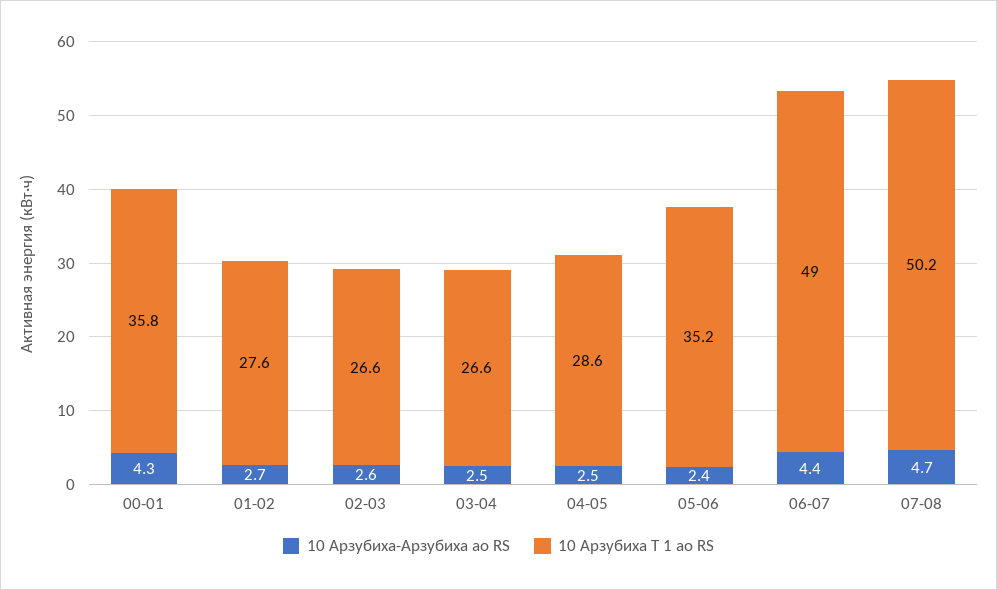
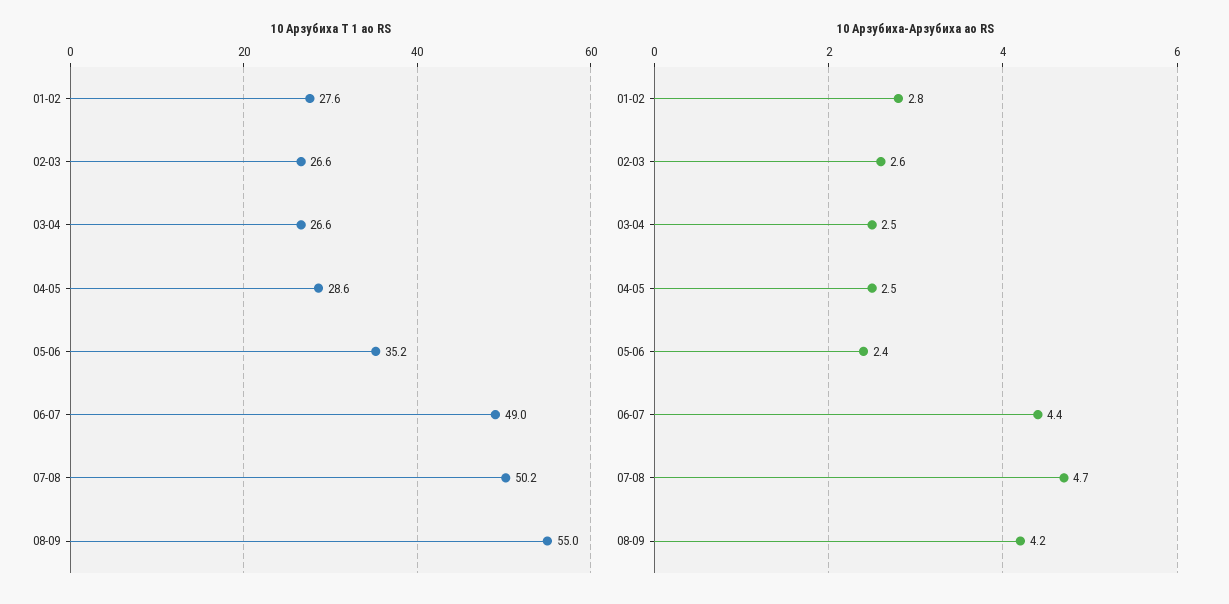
10 Арзубиха-Арзубиха ао RS, 00-01: 4.3 -> none
10 Арзубиха Т 1 ао RS, 00-01: 35.8 -> none
10 Арзубиха-Арзубиха ао RS, 01-02: 2.7 -> 2.8
10 Арзубиха Т 1 ао RS, 08-09: none -> 55
10 Арзубиха-Арзубиха ао RS, 08-09: none -> 4.2

